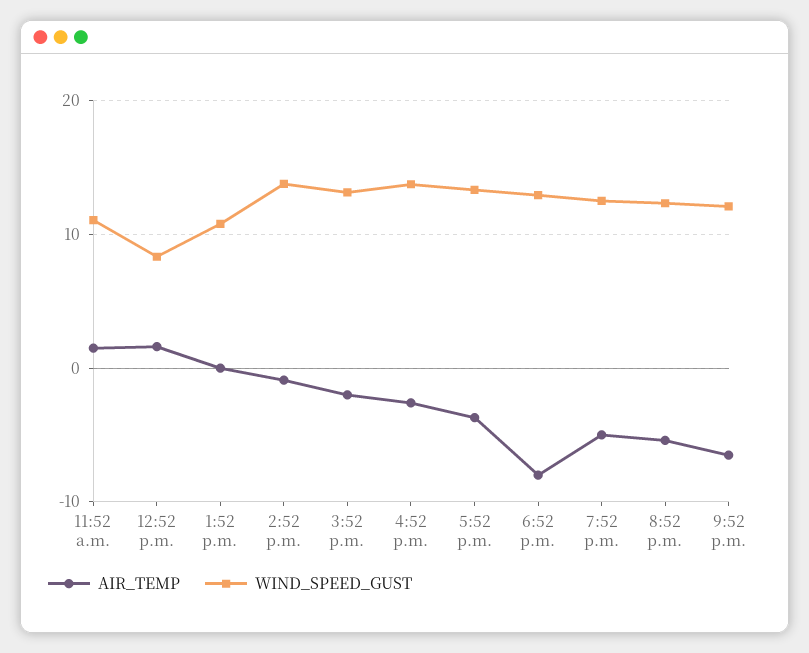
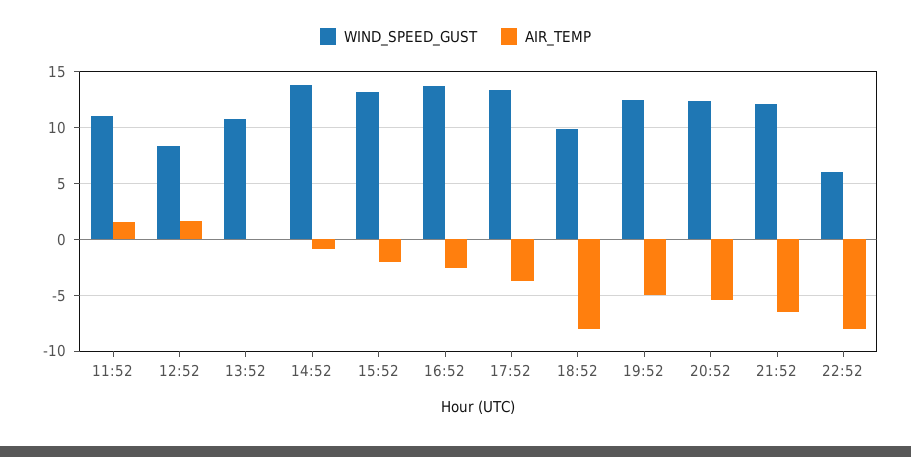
WIND_SPEED_GUST, 6:52 p.m.: 13 -> 10
WIND_SPEED_GUST, 22:52: none -> 6
AIR_TEMP, 22:52: none -> -8

